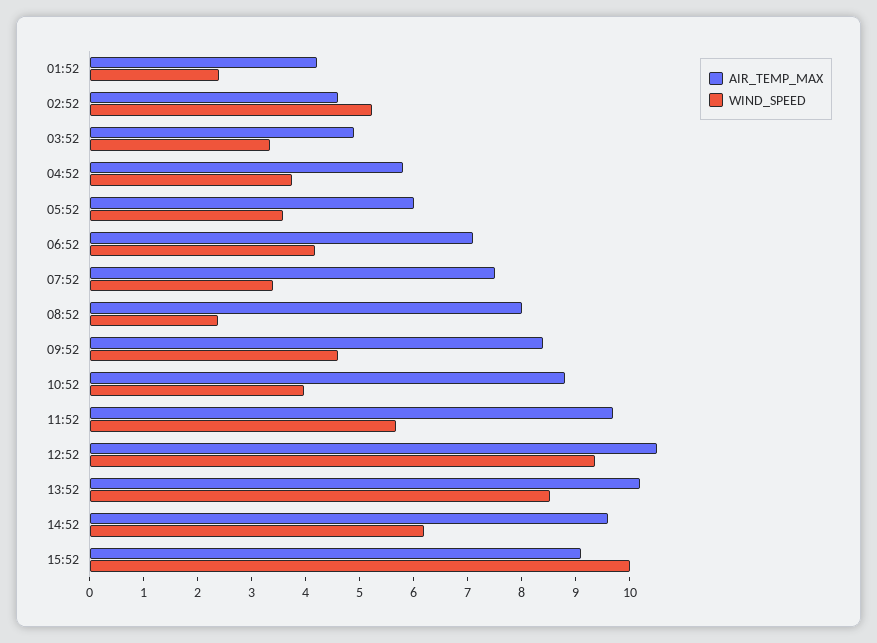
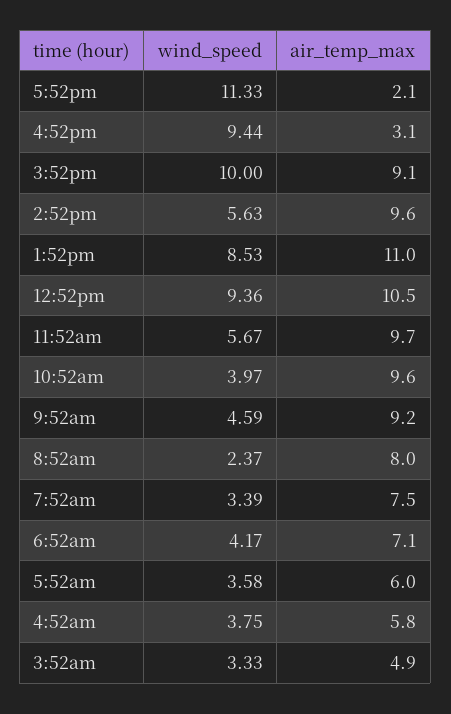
AIR_TEMP_MAX, 01:52: 4.2 -> none
WIND_SPEED, 01:52: 2.4 -> none
AIR_TEMP_MAX, 02:52: 4.6 -> none
WIND_SPEED, 02:52: 5.2 -> none
AIR_TEMP_MAX, 09:52: 8.4 -> 9.2
AIR_TEMP_MAX, 10:52: 8.8 -> 9.6
AIR_TEMP_MAX, 13:52: 10.2 -> 11
WIND_SPEED, 14:52: 6.2 -> 5.63
WIND_SPEED, 5:52pm: none -> 11.33
AIR_TEMP_MAX, 5:52pm: none -> 2.1
WIND_SPEED, 4:52pm: none -> 9.44
AIR_TEMP_MAX, 4:52pm: none -> 3.1

